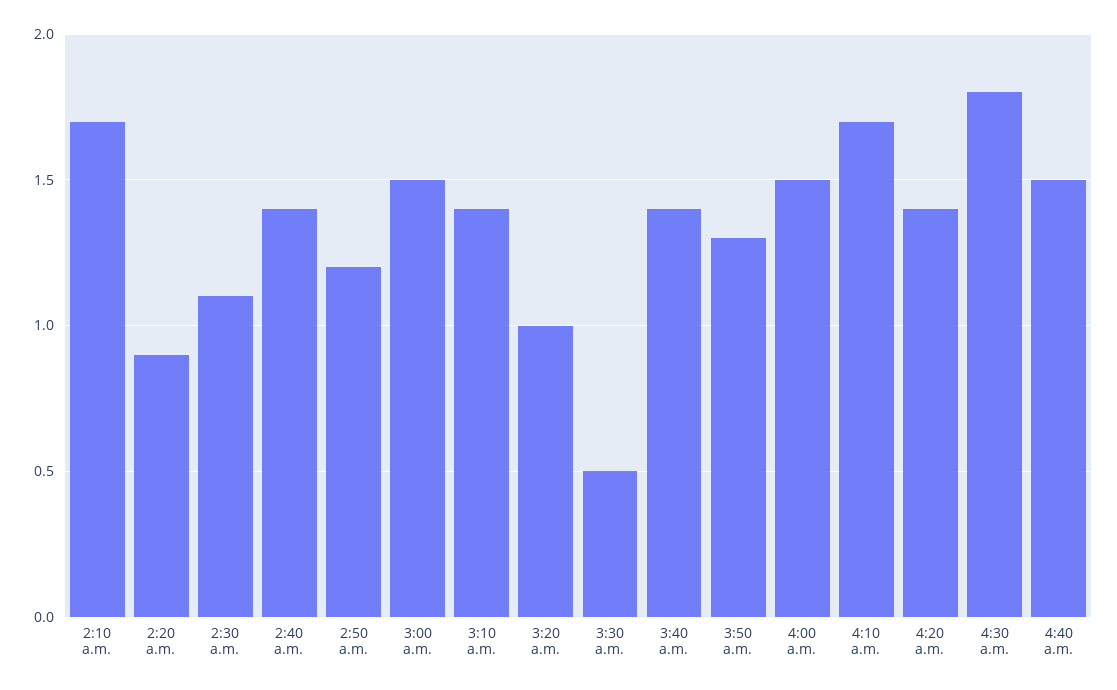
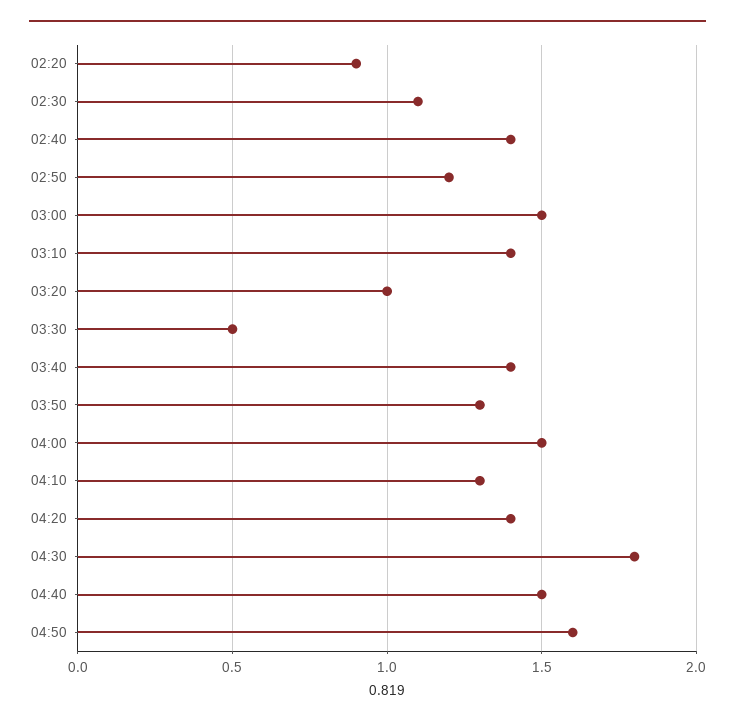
2:10 a.m.: 1.7 -> none
4:10 a.m.: 1.7 -> 1.3
04:50: none -> 1.6

